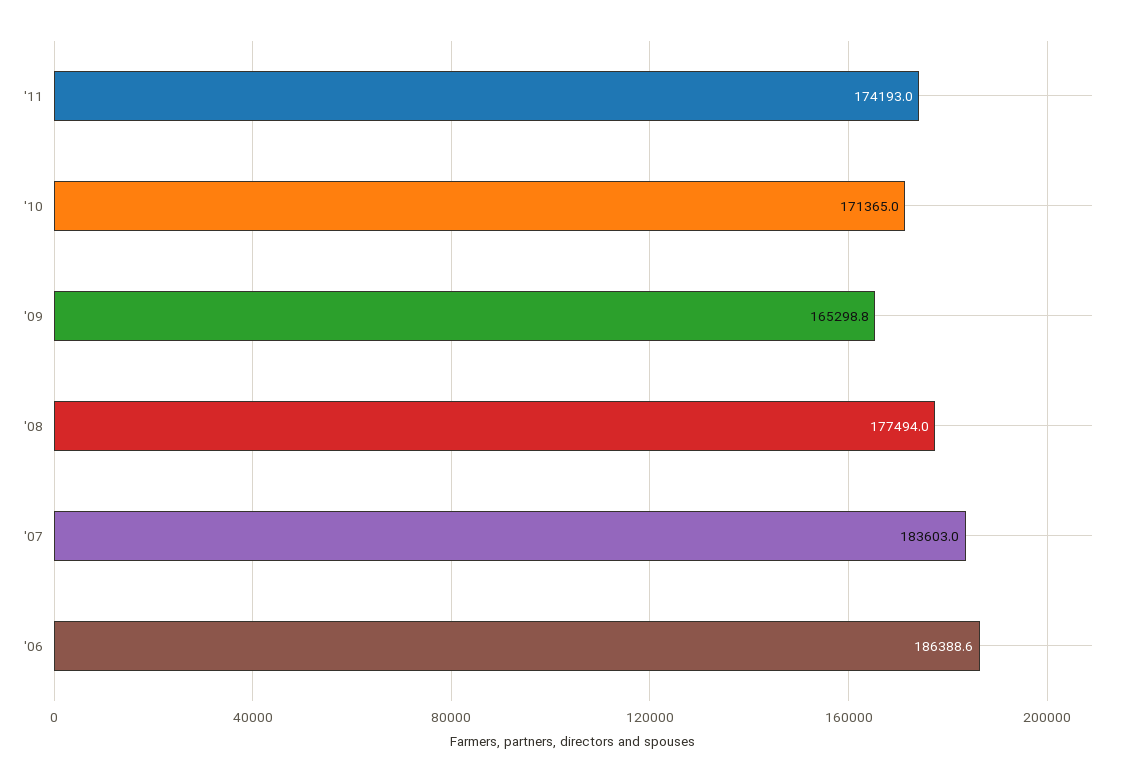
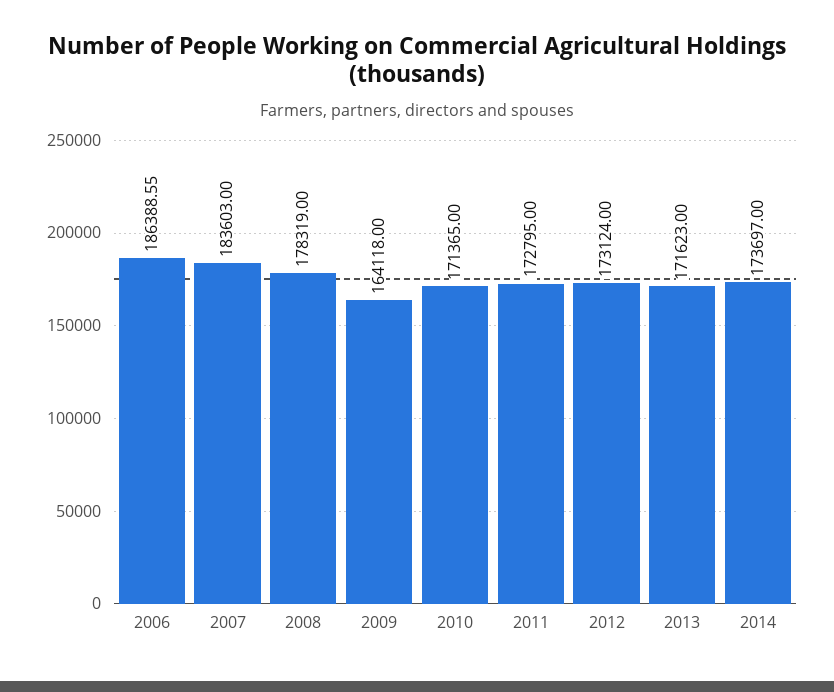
'11: 174193 -> 172795
'09: 165298.8 -> 164118
'08: 177494 -> 178319
2012: none -> 173124
2013: none -> 171623
2014: none -> 173697

